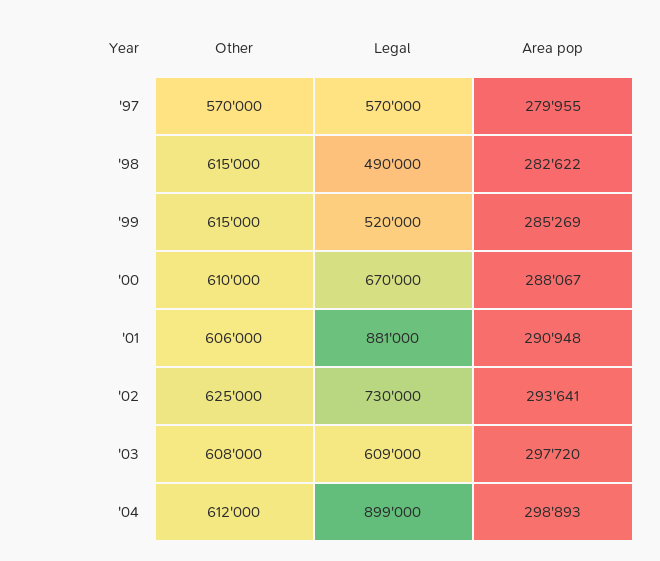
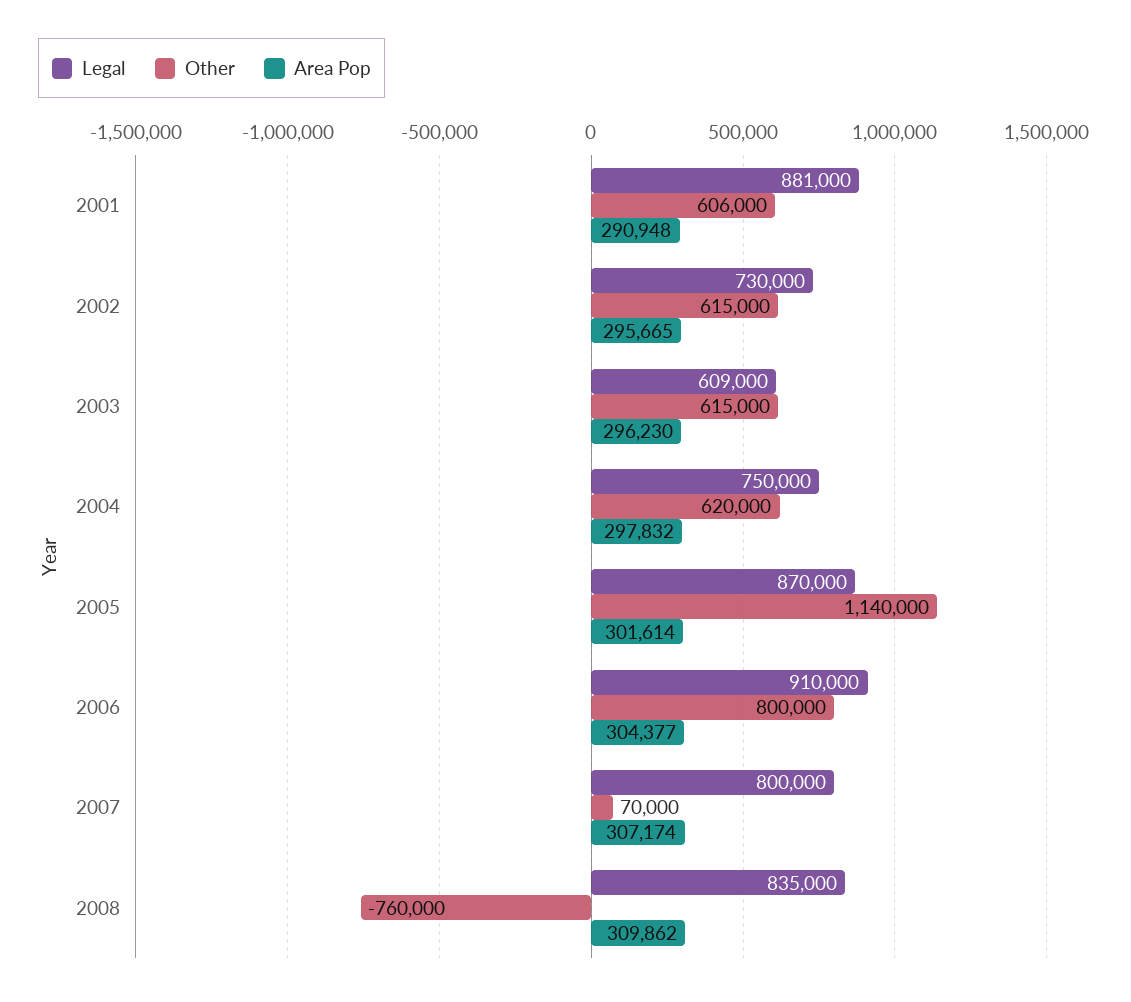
Other, '97: 570000 -> none
Legal, '97: 570000 -> none
Area pop, '97: 279955 -> none
Other, '98: 615000 -> none
Legal, '98: 490000 -> none
Area pop, '98: 282622 -> none
Other, '99: 615000 -> none
Legal, '99: 520000 -> none
Area pop, '99: 285269 -> none
Other, '00: 610000 -> none
Legal, '00: 670000 -> none
Area pop, '00: 288067 -> none
Other, '02: 625000 -> 615000
Area pop, '02: 293641 -> 295665
Other, '03: 608000 -> 615000
Area pop, '03: 297720 -> 296230
Other, '04: 612000 -> 620000
Legal, '04: 899000 -> 750000
Area pop, '04: 298893 -> 297832
Legal, 2005: none -> 870000
Other, 2005: none -> 1140000
Area pop, 2005: none -> 301614
Legal, 2006: none -> 910000
Other, 2006: none -> 800000
Area pop, 2006: none -> 304377
Legal, 2007: none -> 800000
Other, 2007: none -> 70000
Area pop, 2007: none -> 307174
Legal, 2008: none -> 835000
Other, 2008: none -> -760000
Area pop, 2008: none -> 309862

